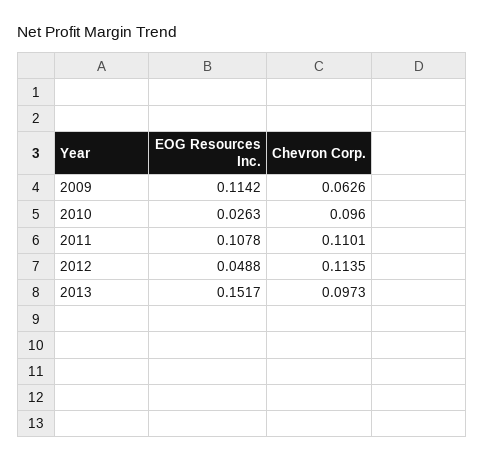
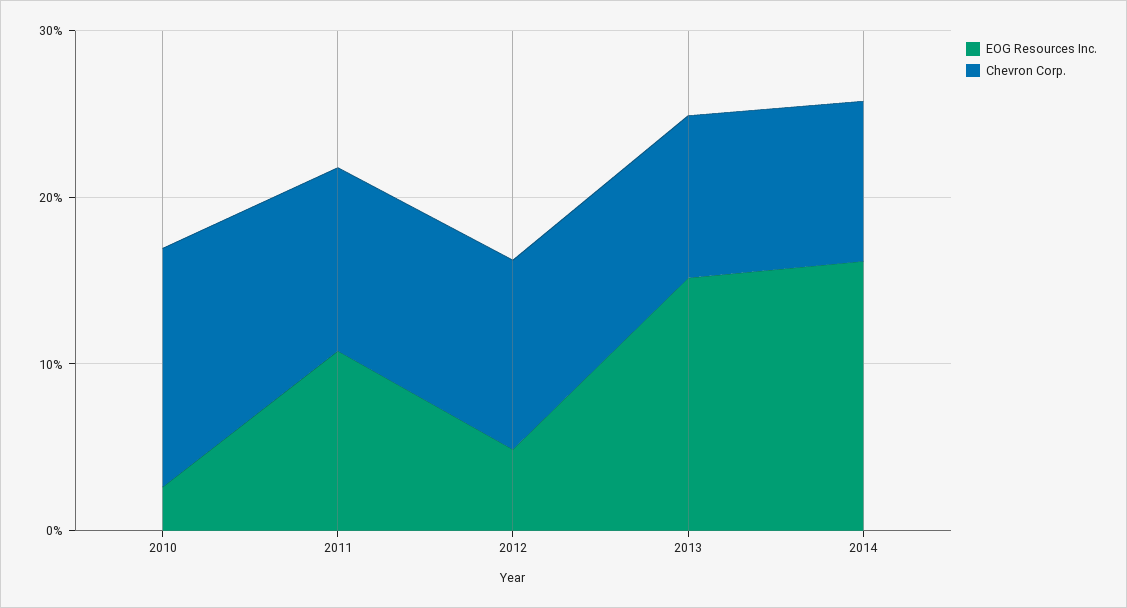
EOG Resources Inc., 2009: 0.1142 -> none
Chevron Corp., 2009: 0.0626 -> none
Chevron Corp., 2010: 0.096 -> 0.14
EOG Resources Inc., 2014: none -> 0.16
Chevron Corp., 2014: none -> 0.1

